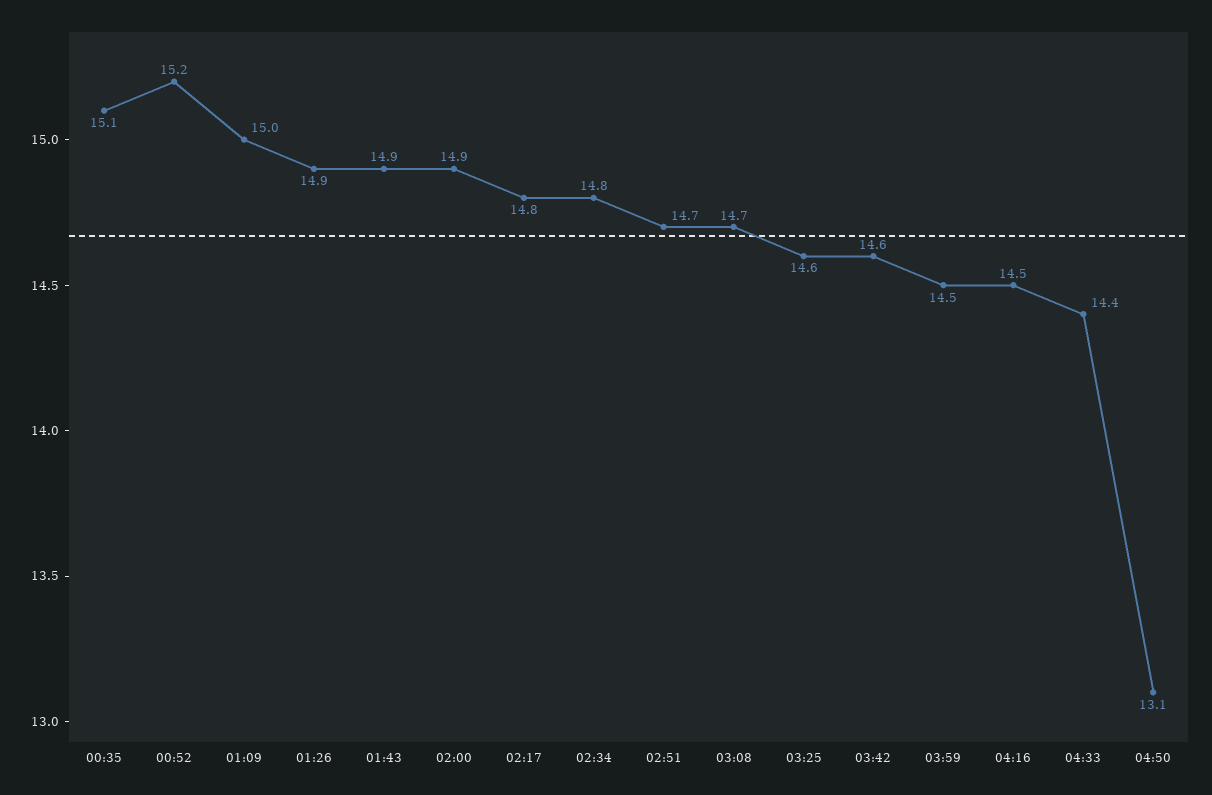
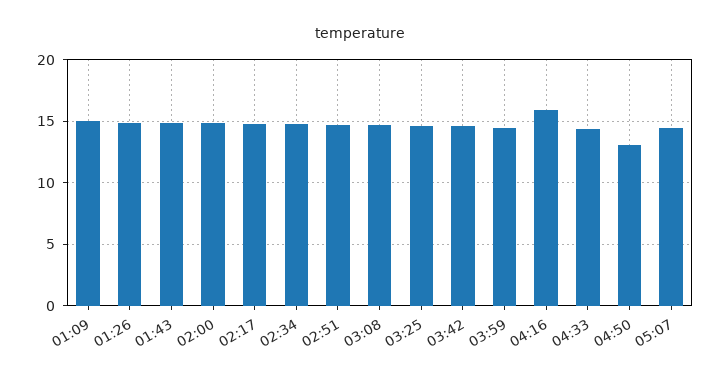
00:35: 15.1 -> none
00:52: 15.2 -> none
04:16: 14.5 -> 16
05:07: none -> 14.5

